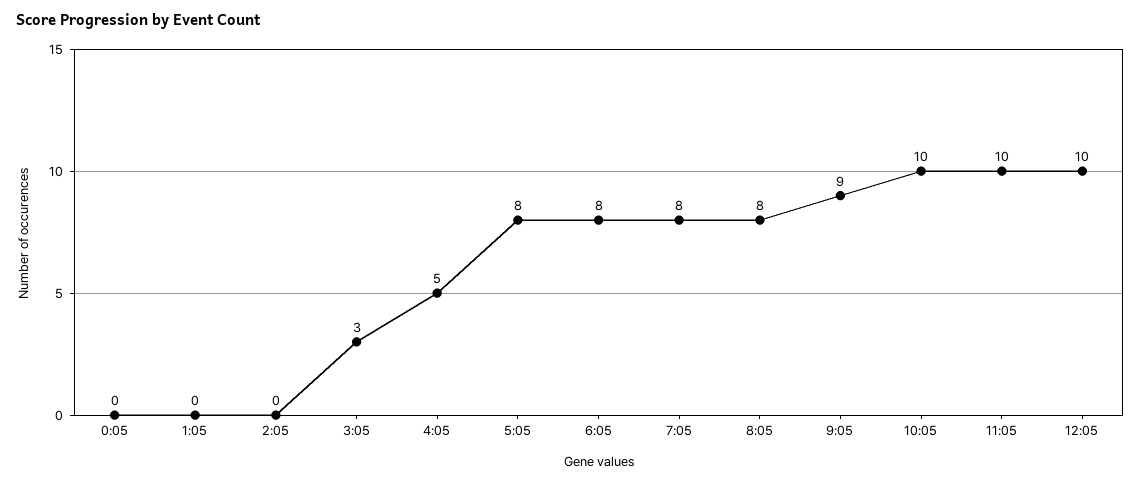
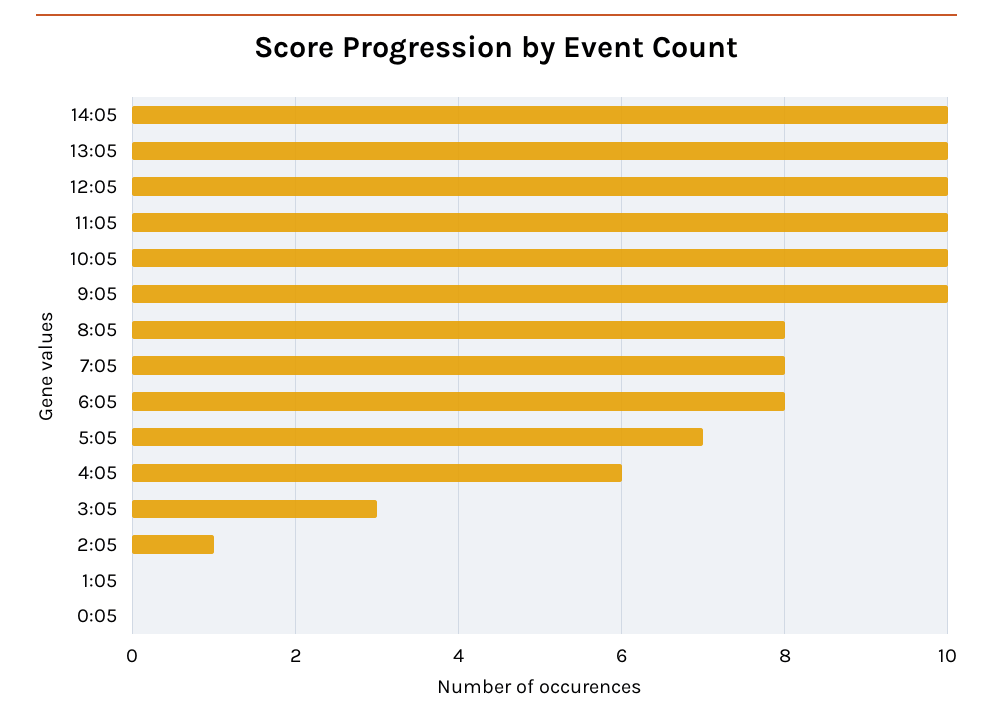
2:05: 0 -> 1
4:05: 5 -> 6
5:05: 8 -> 7
9:05: 9 -> 10
14:05: none -> 10
13:05: none -> 10

